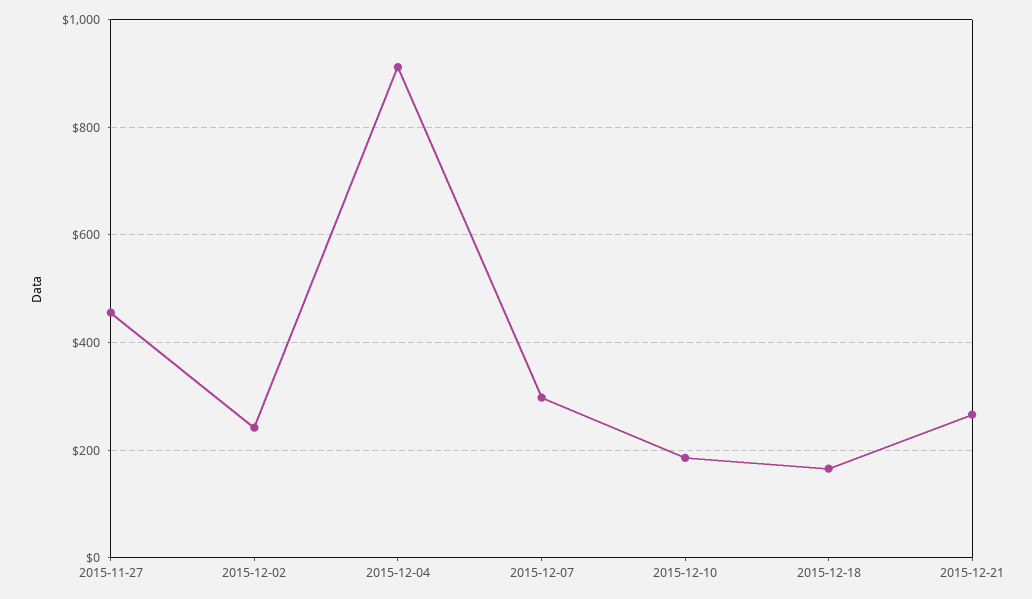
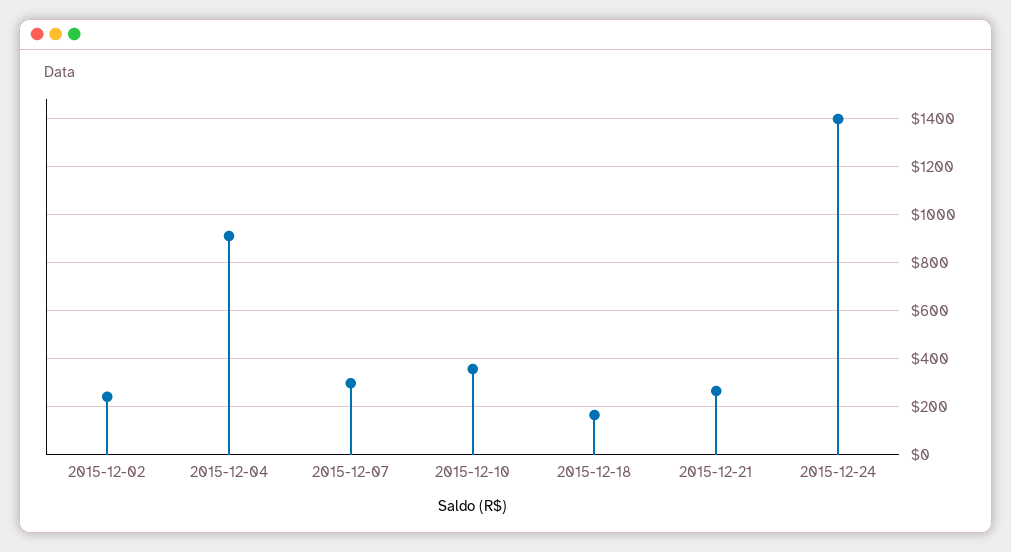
2015-11-27: 460 -> none
2015-12-10: 180 -> 350
2015-12-24: none -> 1400

